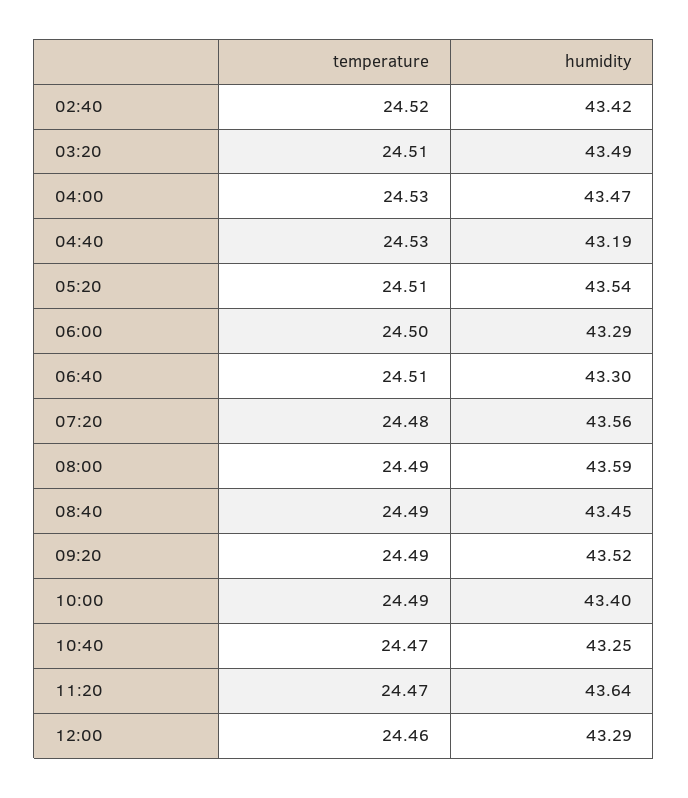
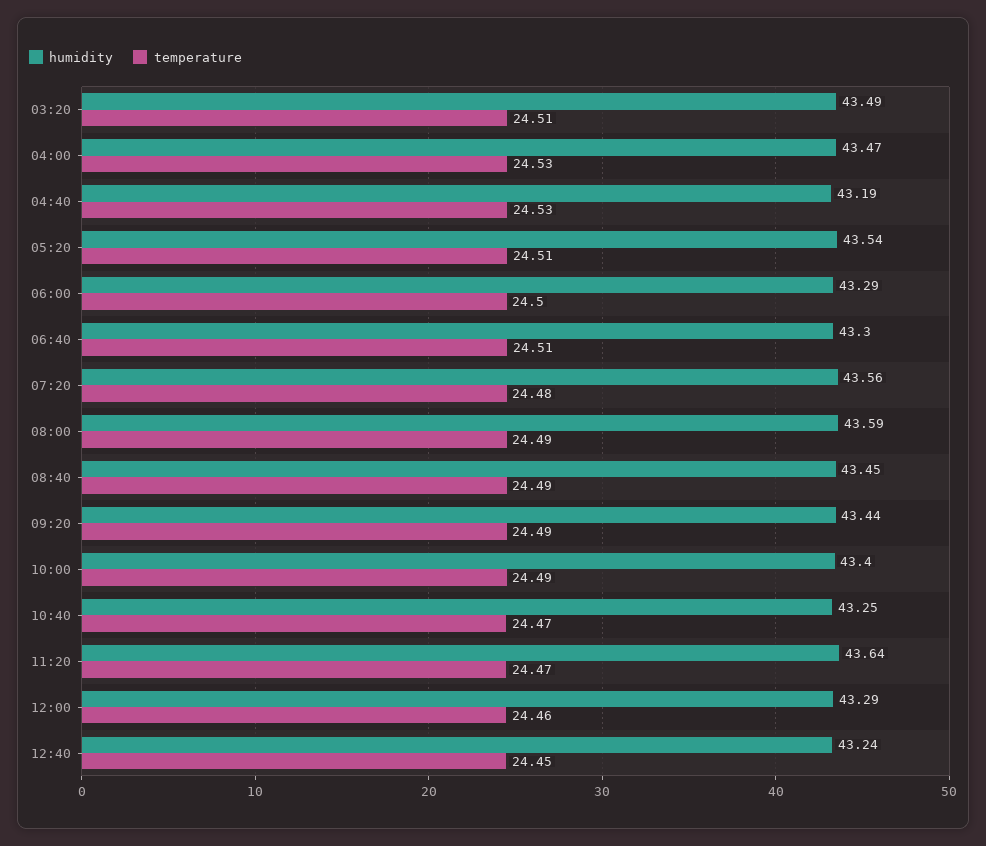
temperature, 02:40: 24.52 -> none
humidity, 02:40: 43.42 -> none
humidity, 09:20: 43.52 -> 43.44
humidity, 12:40: none -> 43.24
temperature, 12:40: none -> 24.45

